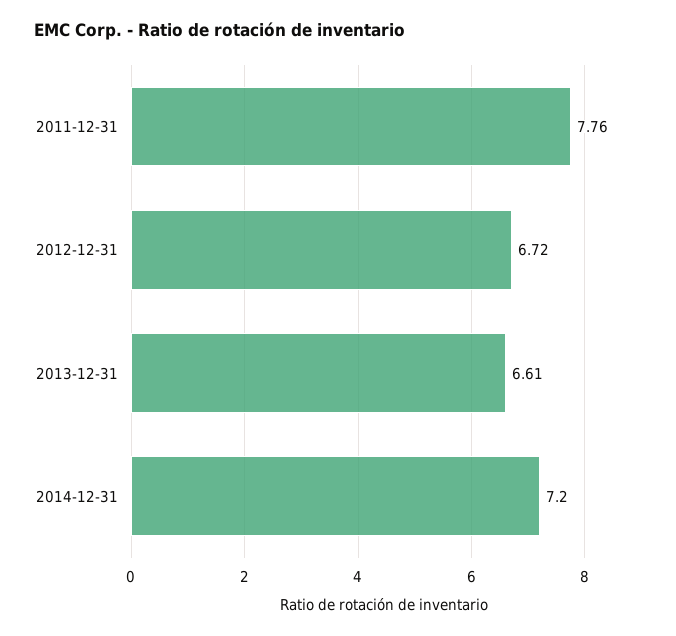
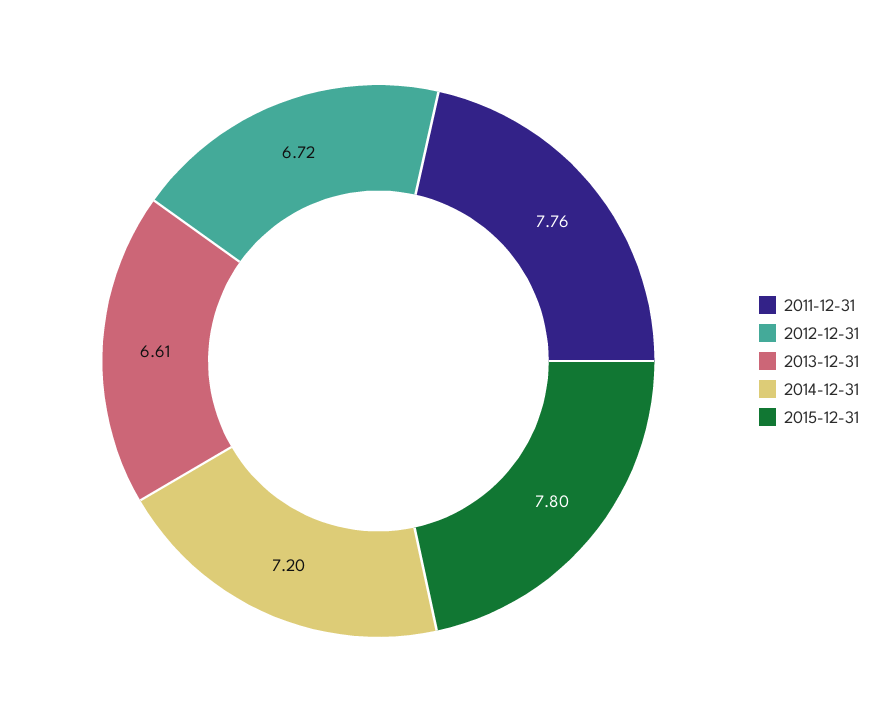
2015-12-31: none -> 7.8

